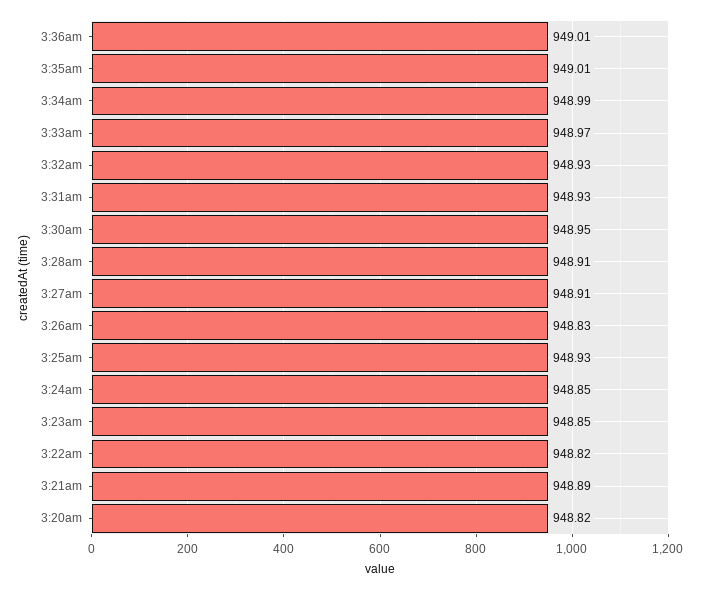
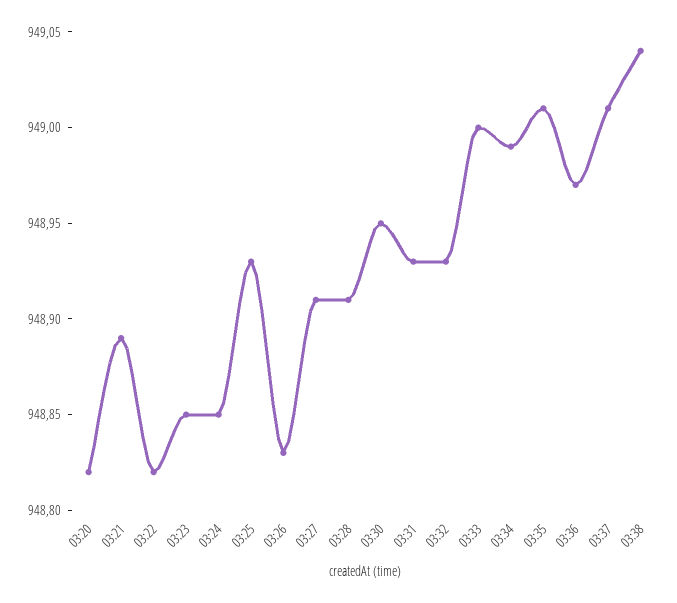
3:36am: 949.01 -> 948.97
3:33am: 948.97 -> 949
03:37: none -> 949.01
03:38: none -> 949.04

